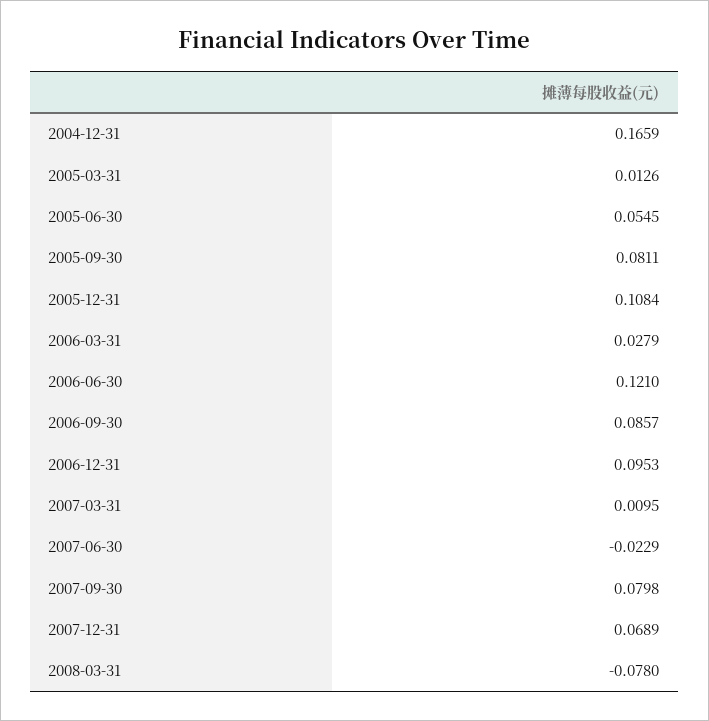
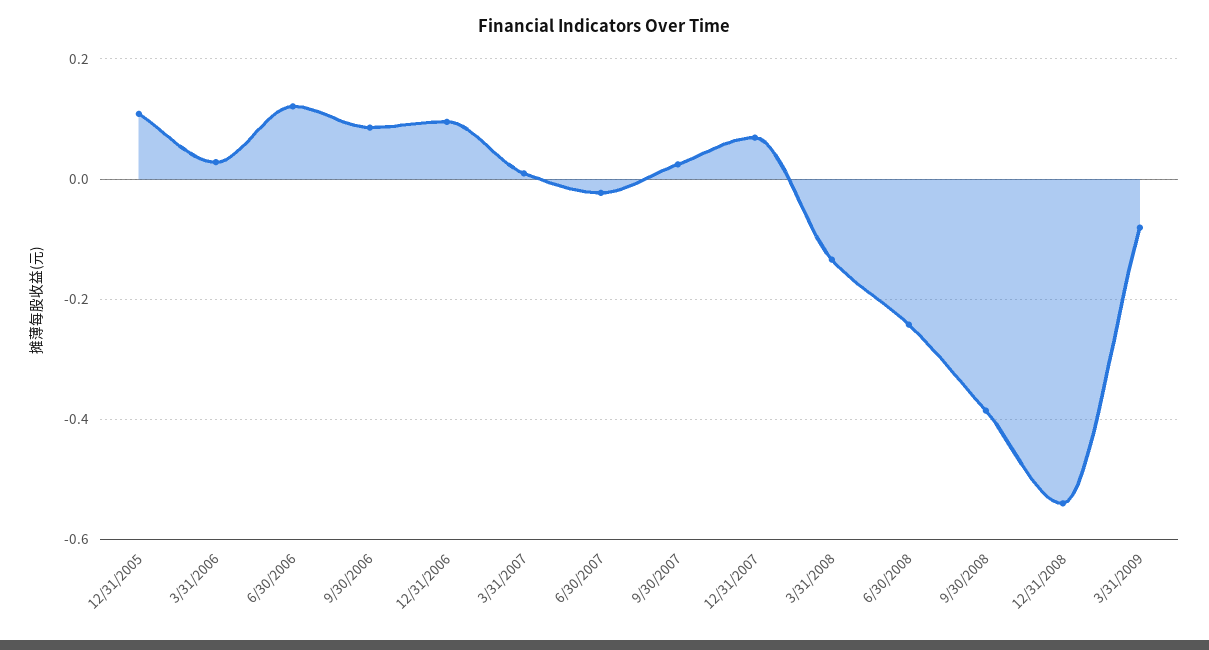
2004-12-31: 0.1659 -> none
2005-03-31: 0.0126 -> none
2005-06-30: 0.0545 -> none
2005-09-30: 0.0811 -> none
2007-09-30: 0.0798 -> 0.02
2008-03-31: -0.078 -> -0.14
6/30/2008: none -> -0.24
9/30/2008: none -> -0.38
12/31/2008: none -> -0.54
3/31/2009: none -> -0.08

